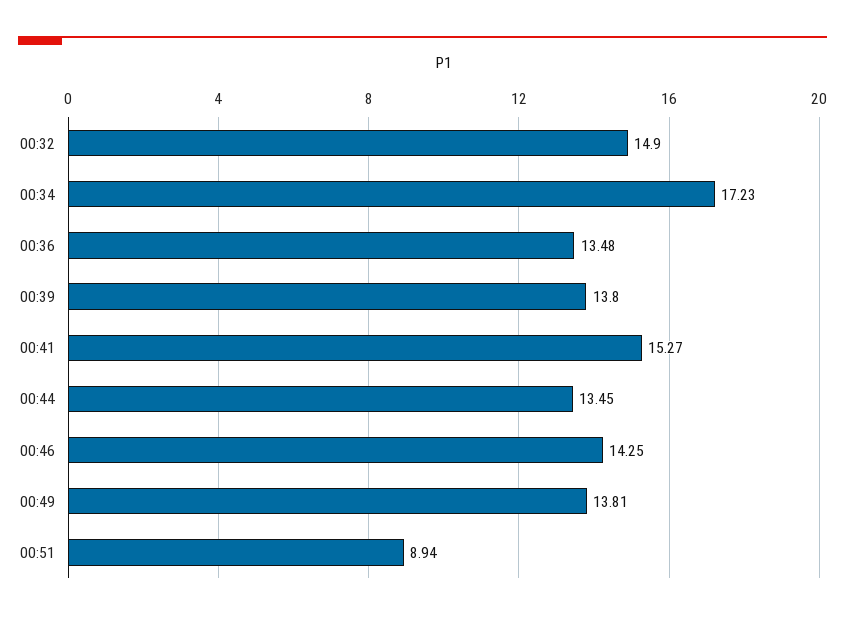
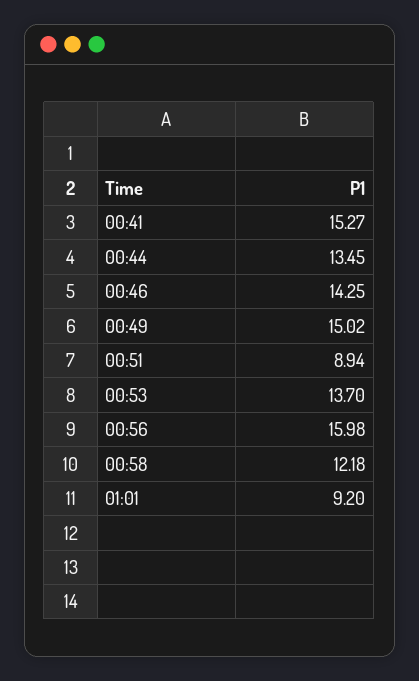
00:32: 14.9 -> none
00:34: 17.23 -> none
00:36: 13.48 -> none
00:39: 13.8 -> none
00:49: 13.81 -> 15.02
00:53: none -> 13.7
00:56: none -> 15.98
00:58: none -> 12.18
01:01: none -> 9.2

